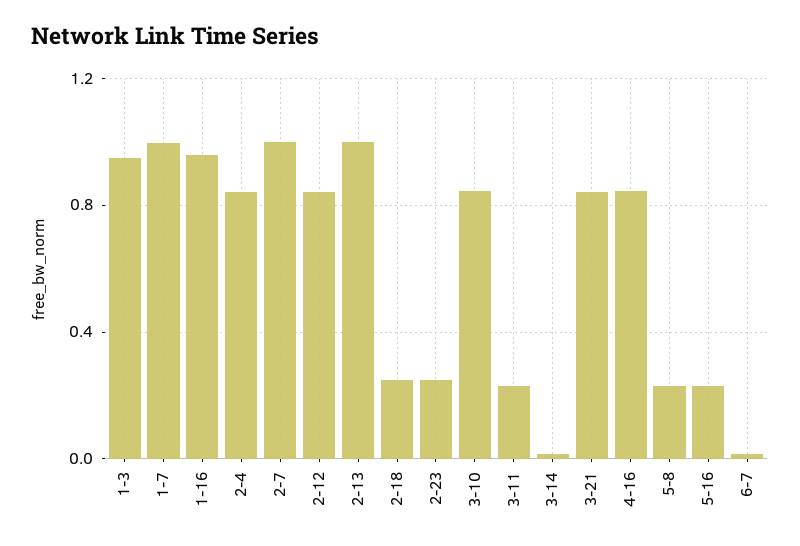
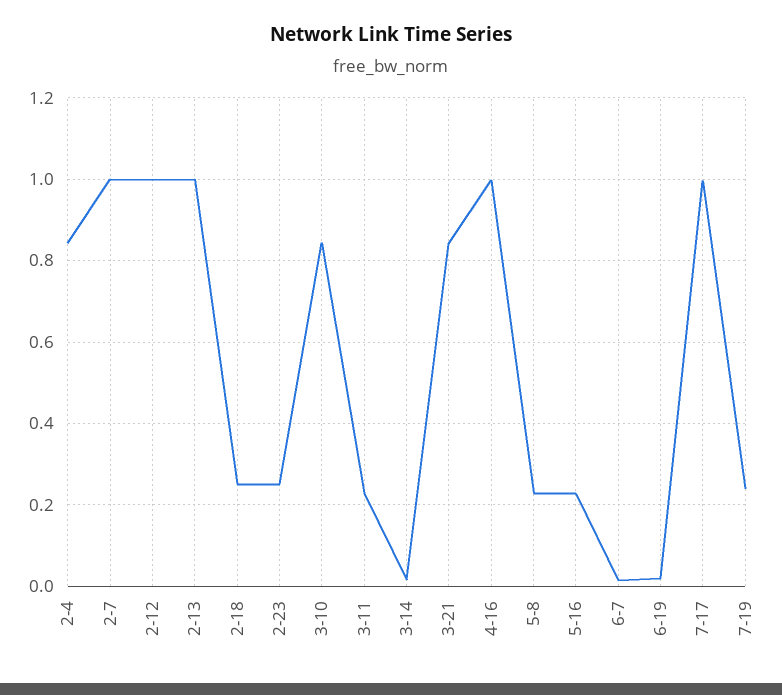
1-3: 0.95 -> none
1-7: 1 -> none
1-16: 0.95 -> none
2-12: 0.85 -> 1
4-16: 0.85 -> 1
6-19: none -> 0.02
7-17: none -> 1
7-19: none -> 0.24

